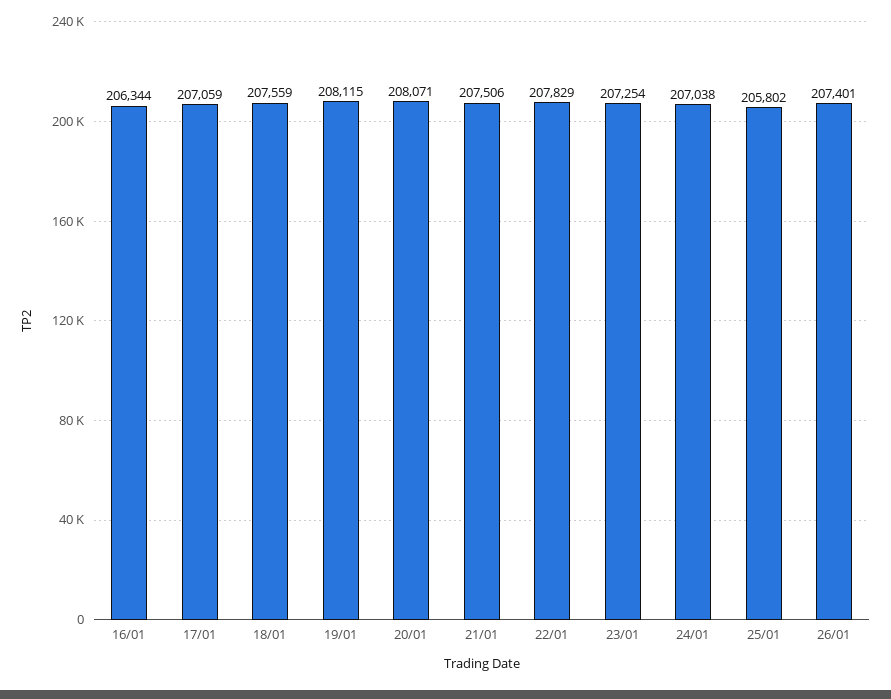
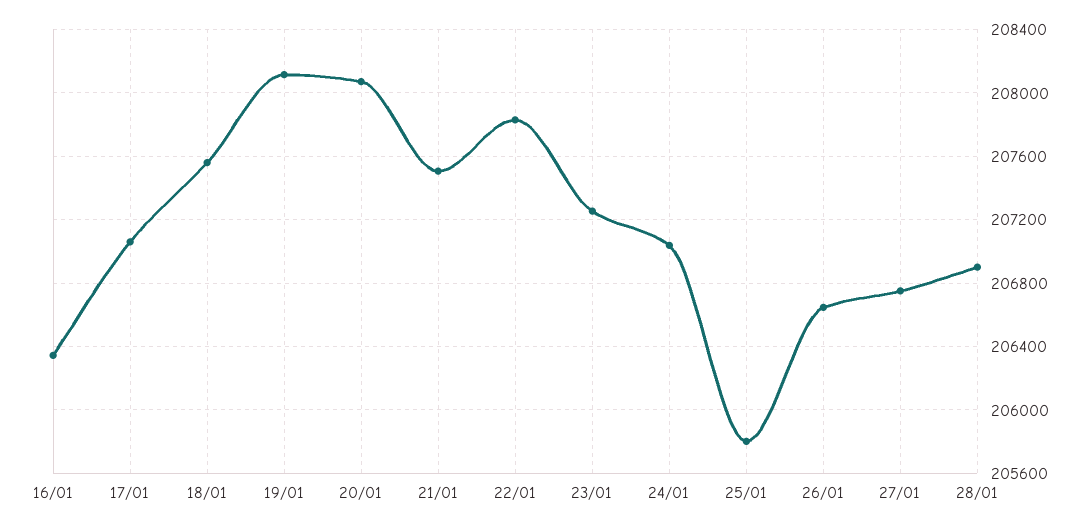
26/01: 207401 -> 206650
27/01: none -> 206750
28/01: none -> 206900

